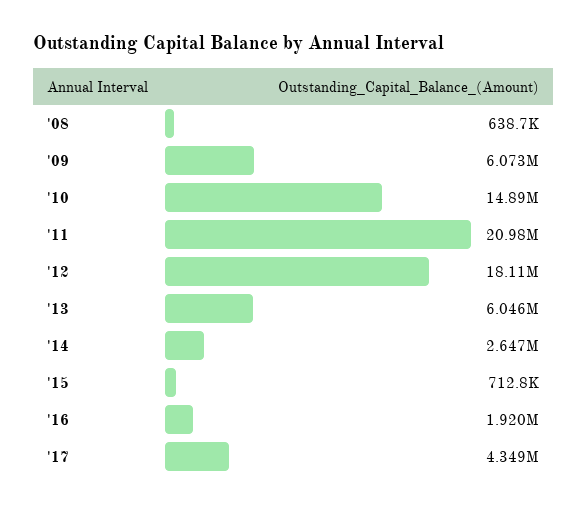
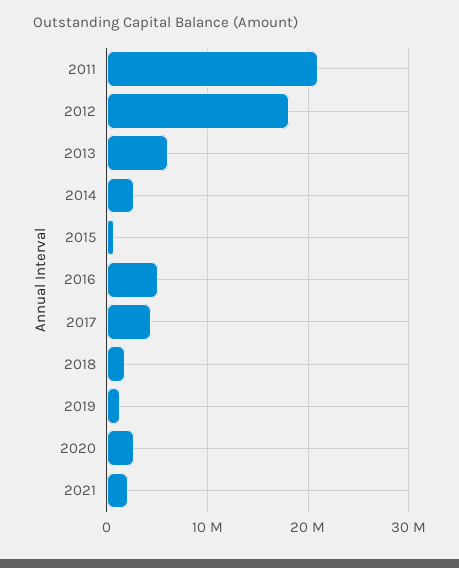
'08: 638700 -> none
'09: 6073000 -> none
'10: 14890000 -> none
'16: 1920000 -> 5000000
2018: none -> 2000000
2019: none -> 1000000
2020: none -> 3000000
2021: none -> 2000000

